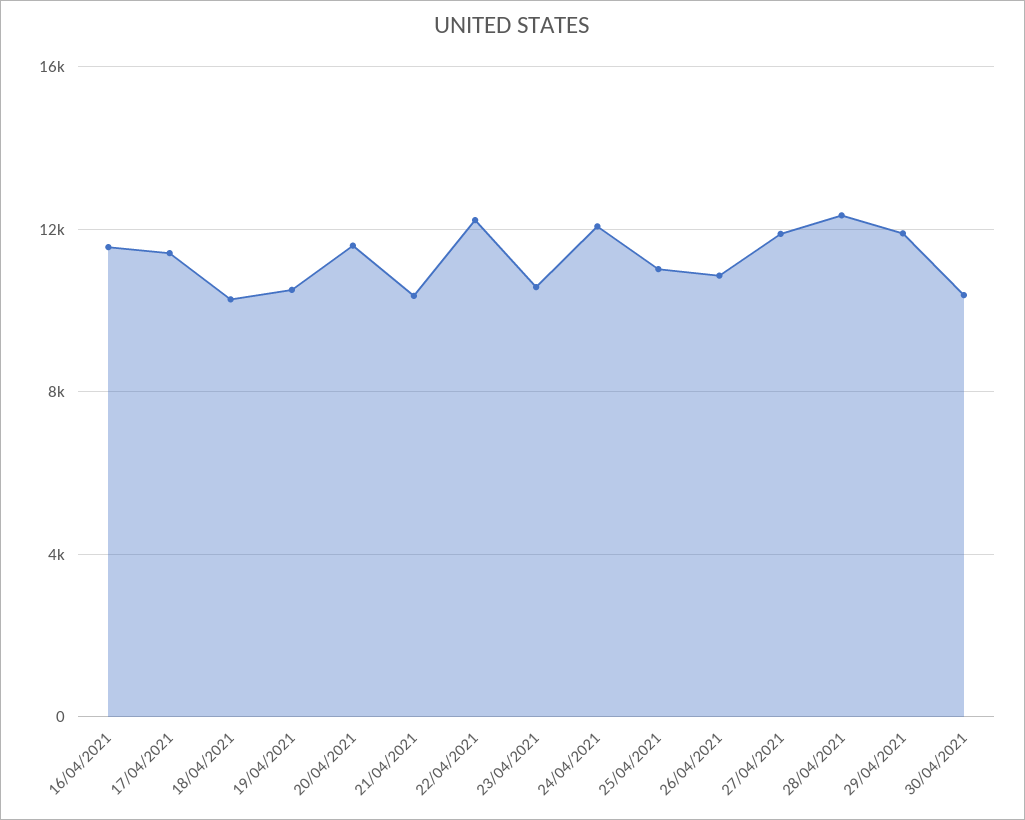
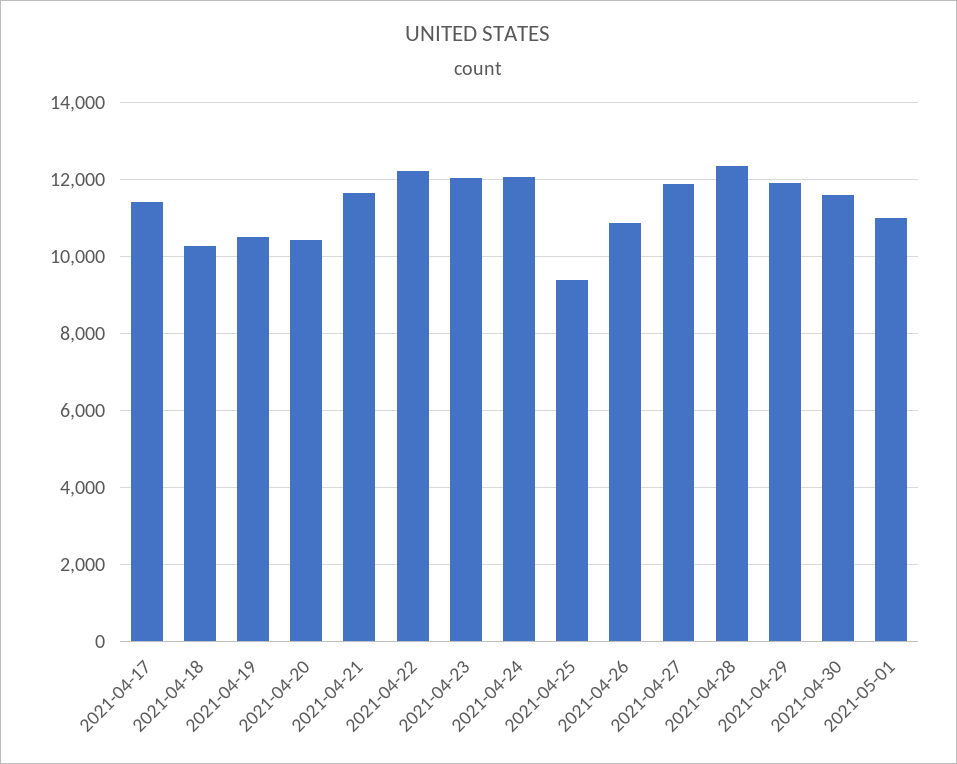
16/04/2021: 11500 -> none
20/04/2021: 11500 -> 10400
21/04/2021: 10500 -> 11600
23/04/2021: 10500 -> 12000
25/04/2021: 11000 -> 9400
30/04/2021: 10500 -> 11600
2021-05-01: none -> 11000

